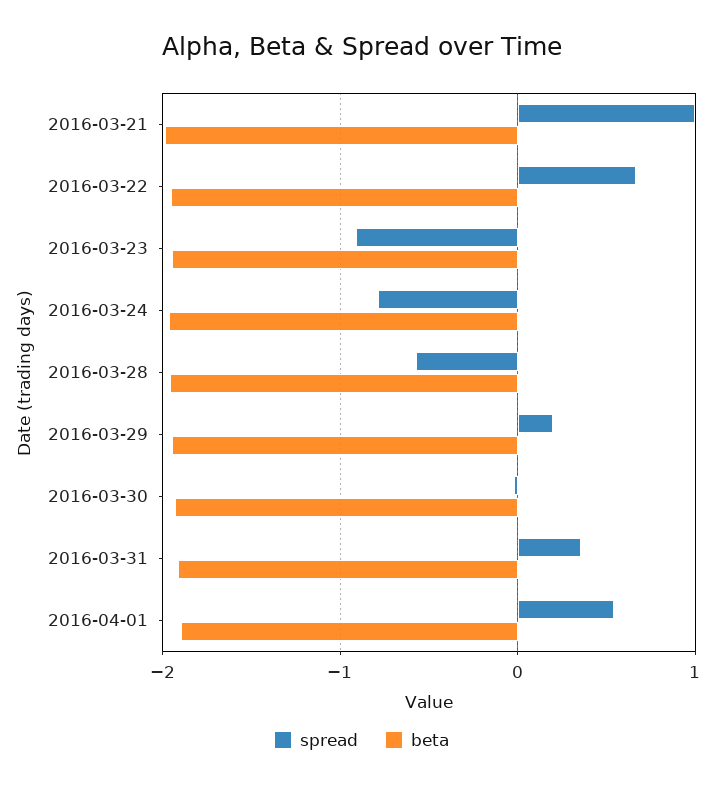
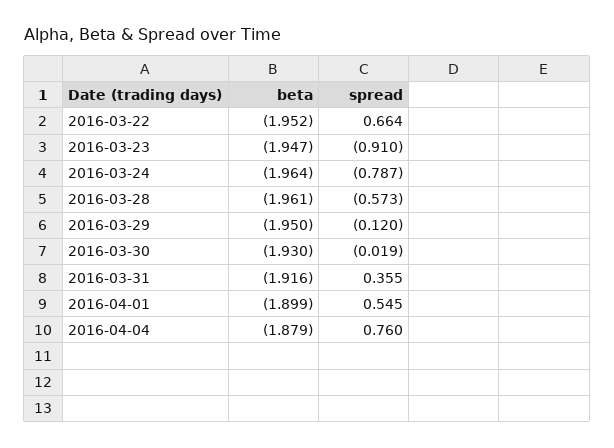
spread, 2016-03-21: 1 -> none
beta, 2016-03-21: -2 -> none
spread, 2016-03-29: 0.2 -> -0.12
beta, 2016-04-04: none -> -1.879
spread, 2016-04-04: none -> 0.76

